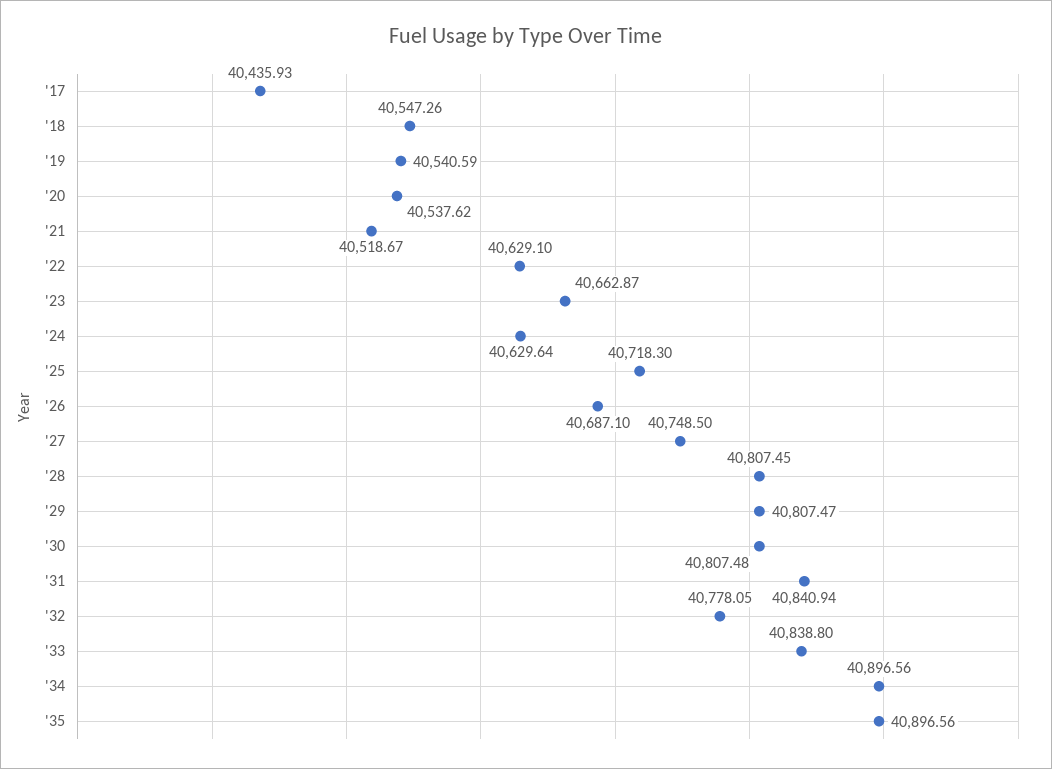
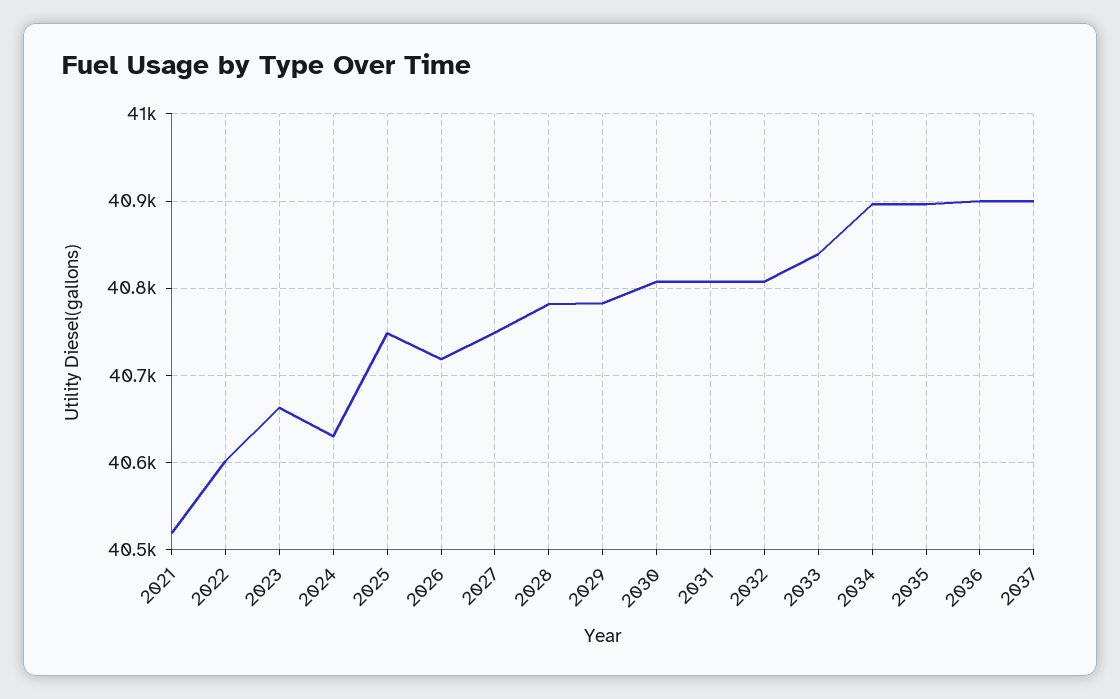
'17: 40435.93 -> none
'18: 40547.26 -> none
'19: 40540.59 -> none
'20: 40537.62 -> none
'22: 40629.1 -> 40600
'25: 40718.3 -> 40750
'26: 40687.1 -> 40720
'28: 40807.45 -> 40780
'29: 40807.47 -> 40780
'31: 40840.94 -> 40810
'32: 40778.05 -> 40810
2036: none -> 40900
2037: none -> 40900

